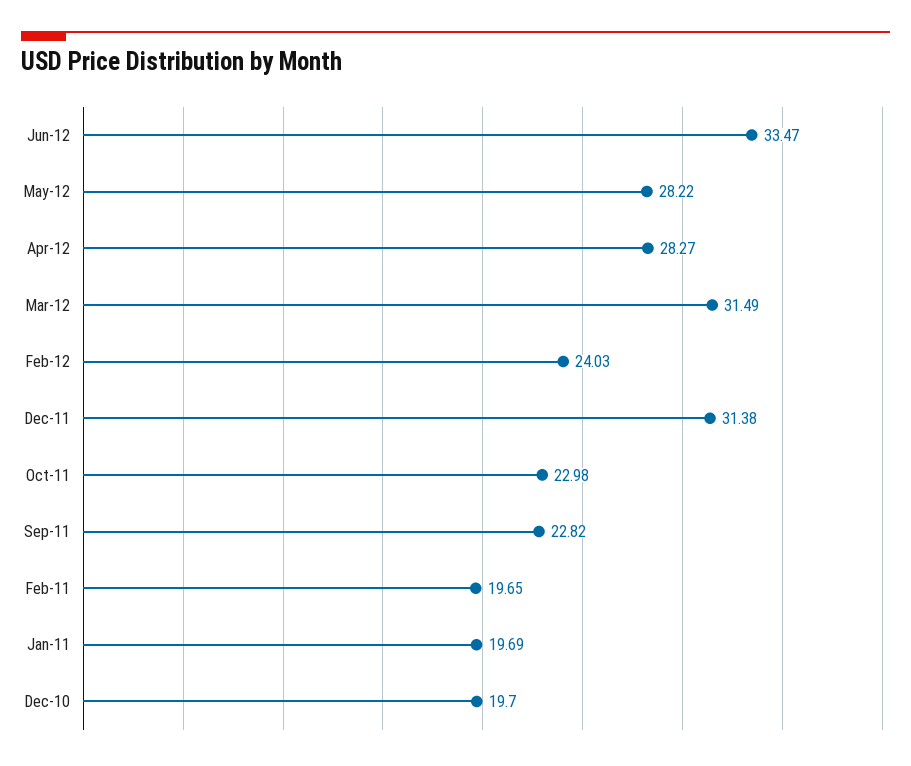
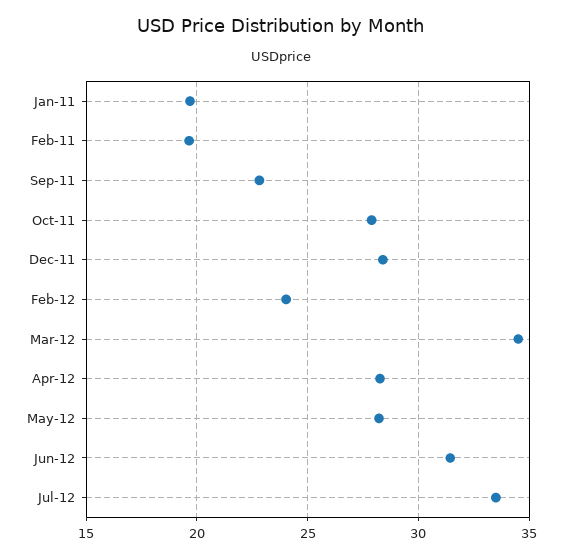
Jun-12: 33.47 -> 31.5
Mar-12: 31.49 -> 34.5
Dec-11: 31.38 -> 28.5
Oct-11: 22.98 -> 28
Dec-10: 19.7 -> none
Jul-12: none -> 33.5

